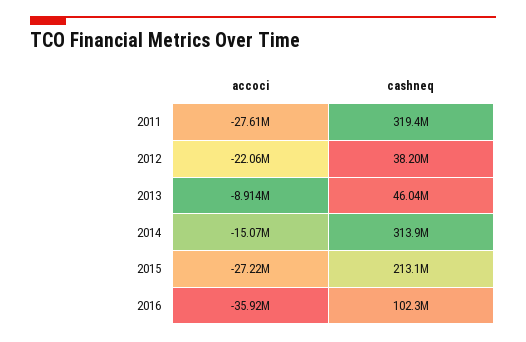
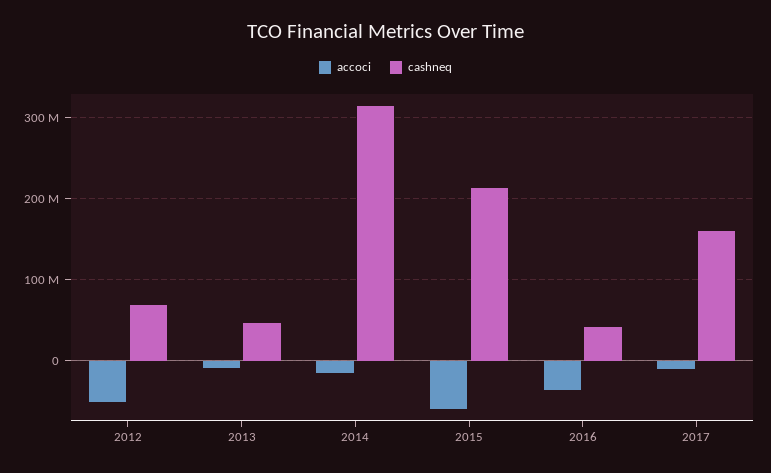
accoci, 2011: -27610000 -> none
cashneq, 2011: 319400000 -> none
accoci, 2012: -22060000 -> -50000000
cashneq, 2012: 38200000 -> 70000000
accoci, 2015: -27220000 -> -60000000
cashneq, 2016: 102300000 -> 40000000
accoci, 2017: none -> -10000000
cashneq, 2017: none -> 160000000

